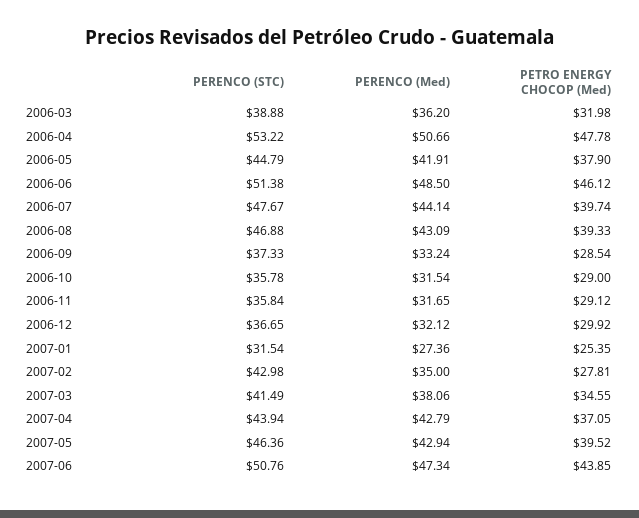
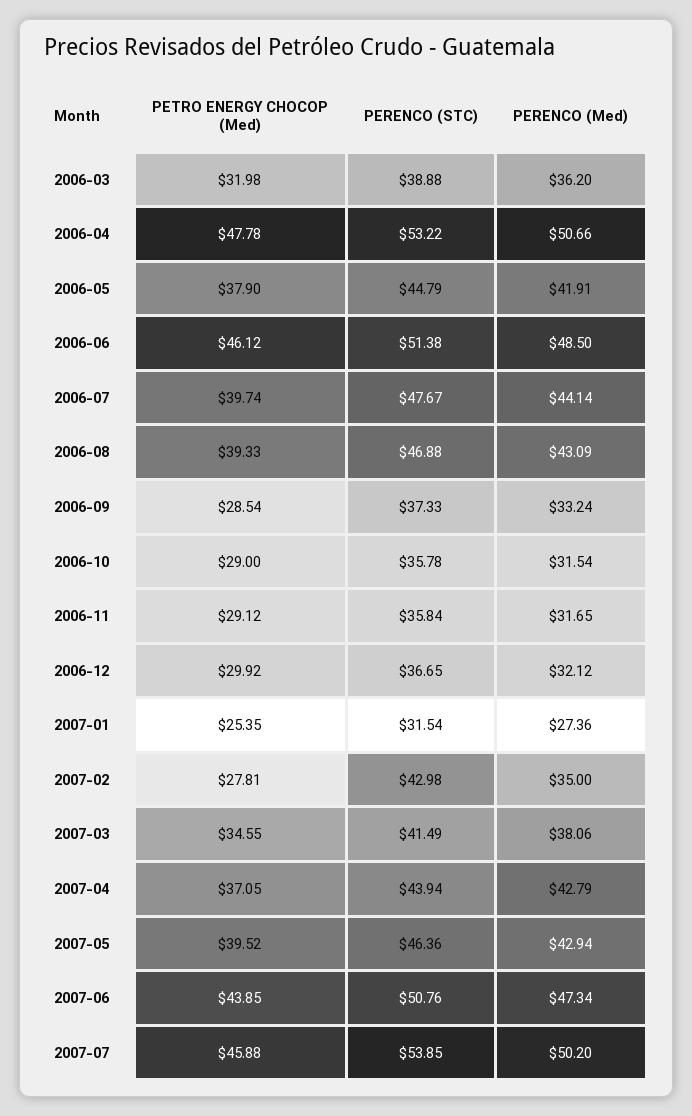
PETRO ENERGY CHOCOP (Med), 2007-07: none -> 45.88
PERENCO (STC), 2007-07: none -> 53.85
PERENCO (Med), 2007-07: none -> 50.2

